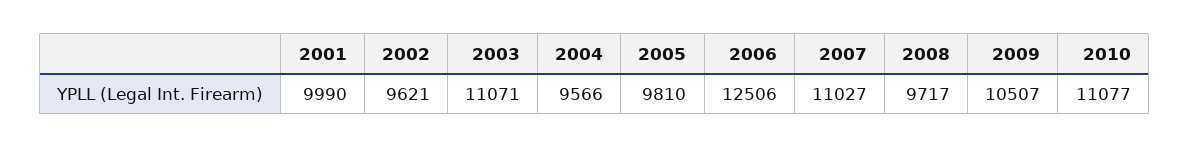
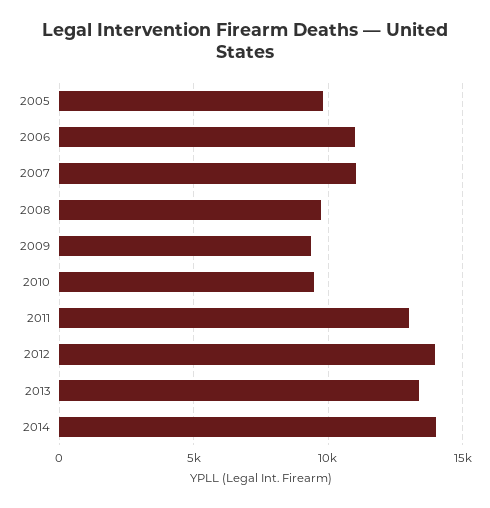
2001: 9990 -> none
2002: 9621 -> none
2003: 11071 -> none
2004: 9566 -> none
2006: 12506 -> 11000
2009: 10507 -> 9500
2010: 11077 -> 9500
2011: none -> 13000
2012: none -> 14000
2013: none -> 13500
2014: none -> 14000

